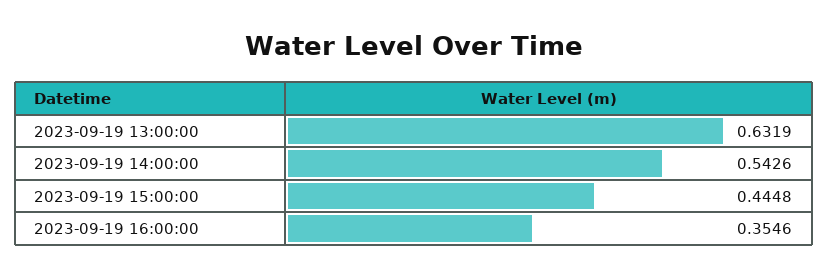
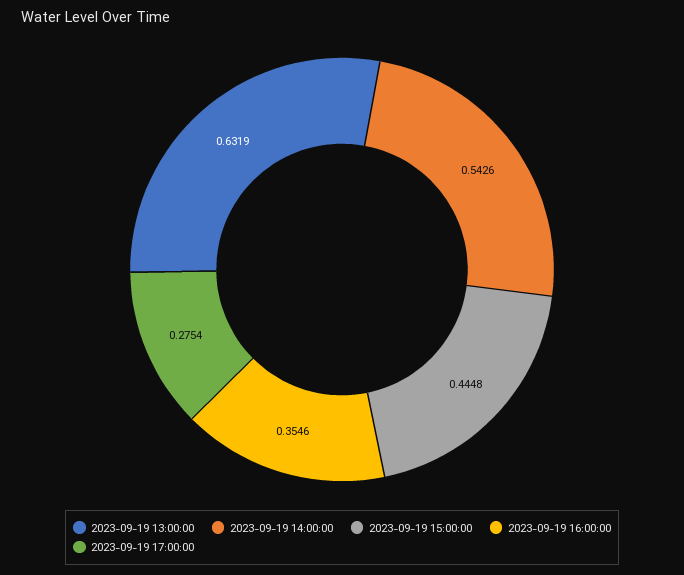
2023-09-19 17:00:00: none -> 0.2754

